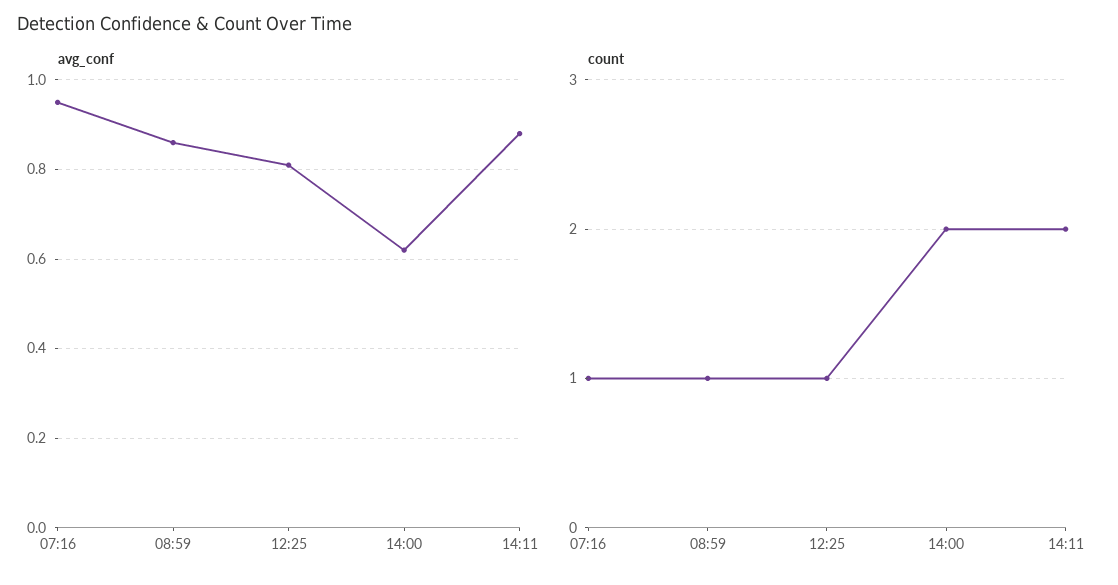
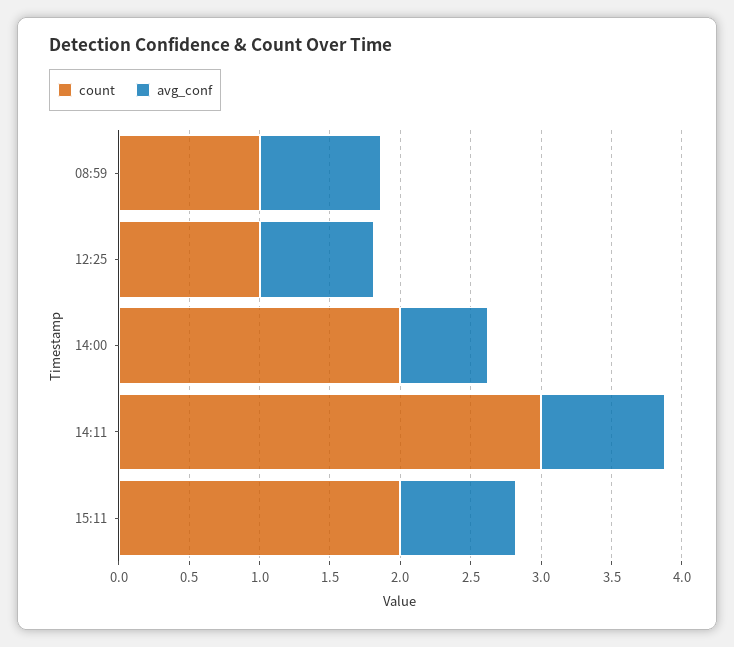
avg_conf, 07:16: 0.95 -> none
count, 07:16: 1 -> none
count, 14:11: 2 -> 3
count, 15:11: none -> 2
avg_conf, 15:11: none -> 0.8

